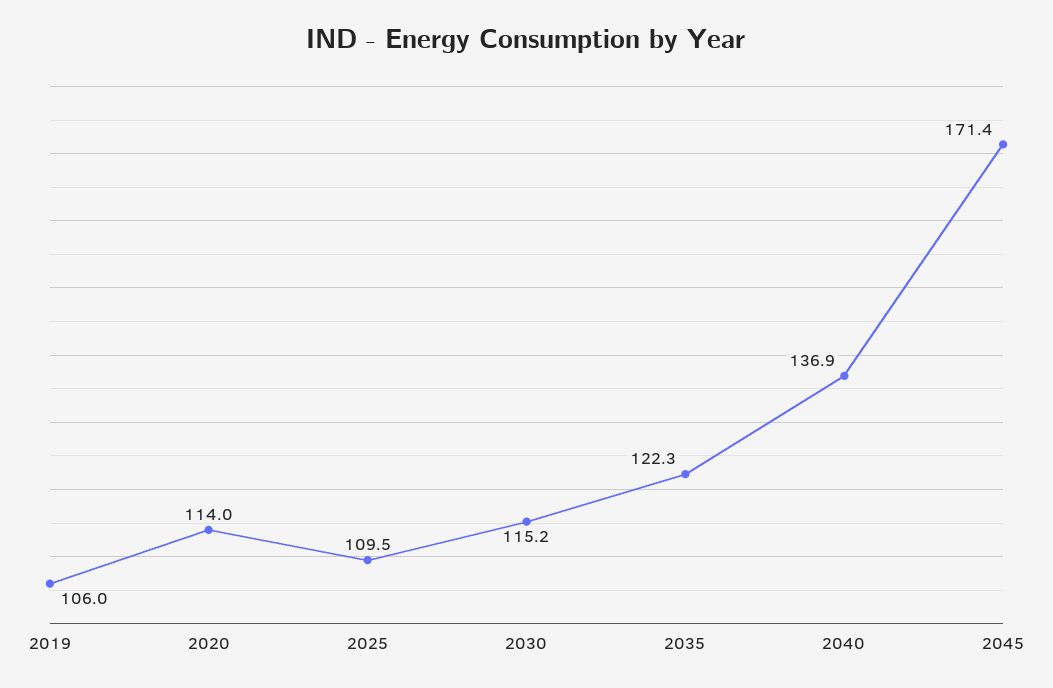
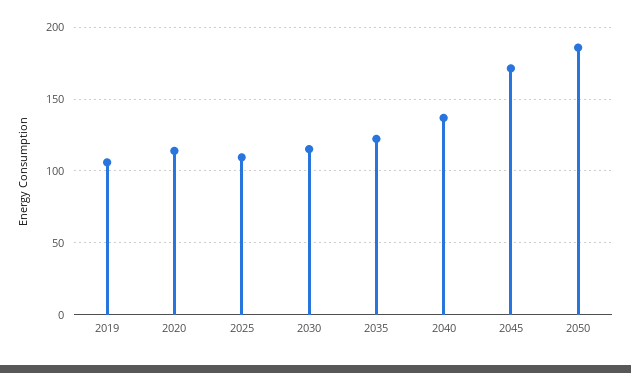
2050: none -> 185

